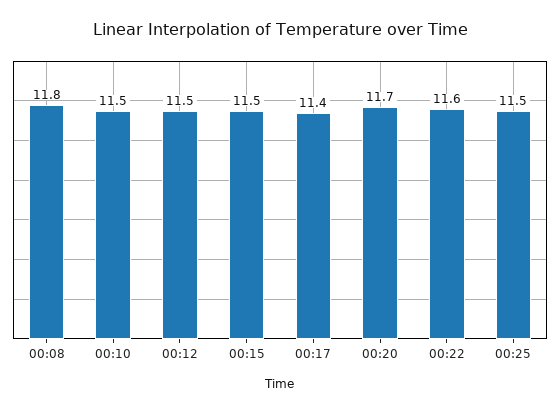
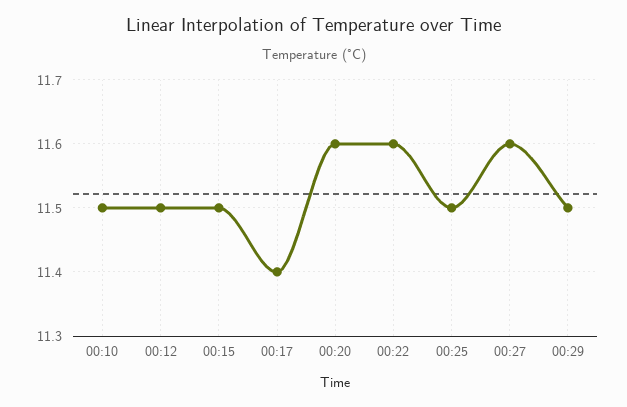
00:08: 11.8 -> none
00:20: 11.7 -> 11.6
00:27: none -> 11.6
00:29: none -> 11.5

